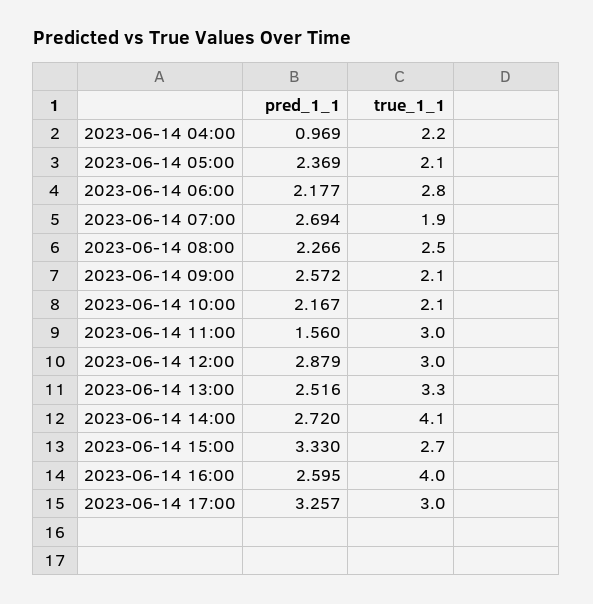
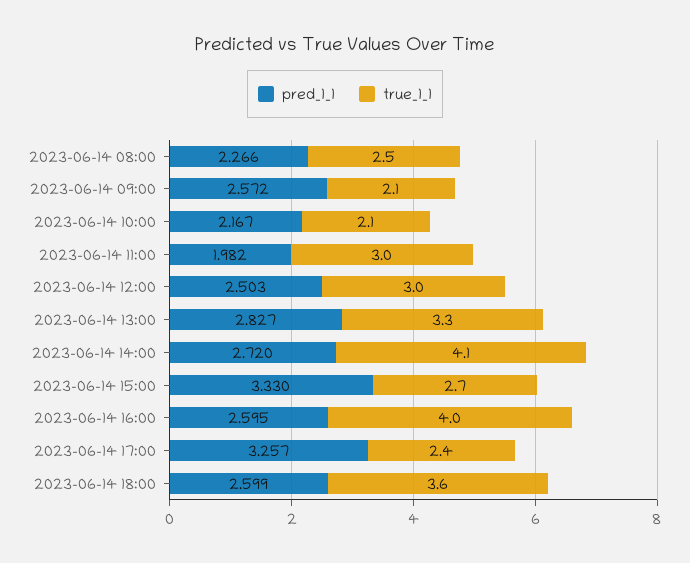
pred_1_1, 2023-06-14 04:00: 0.969 -> none
true_1_1, 2023-06-14 04:00: 2.2 -> none
pred_1_1, 2023-06-14 05:00: 2.369 -> none
true_1_1, 2023-06-14 05:00: 2.1 -> none
pred_1_1, 2023-06-14 06:00: 2.177 -> none
true_1_1, 2023-06-14 06:00: 2.8 -> none
pred_1_1, 2023-06-14 07:00: 2.694 -> none
true_1_1, 2023-06-14 07:00: 1.9 -> none
pred_1_1, 2023-06-14 11:00: 1.56 -> 1.982
pred_1_1, 2023-06-14 12:00: 2.879 -> 2.503
pred_1_1, 2023-06-14 13:00: 2.516 -> 2.827
true_1_1, 2023-06-14 17:00: 3 -> 2.4
pred_1_1, 2023-06-14 18:00: none -> 2.599
true_1_1, 2023-06-14 18:00: none -> 3.6

